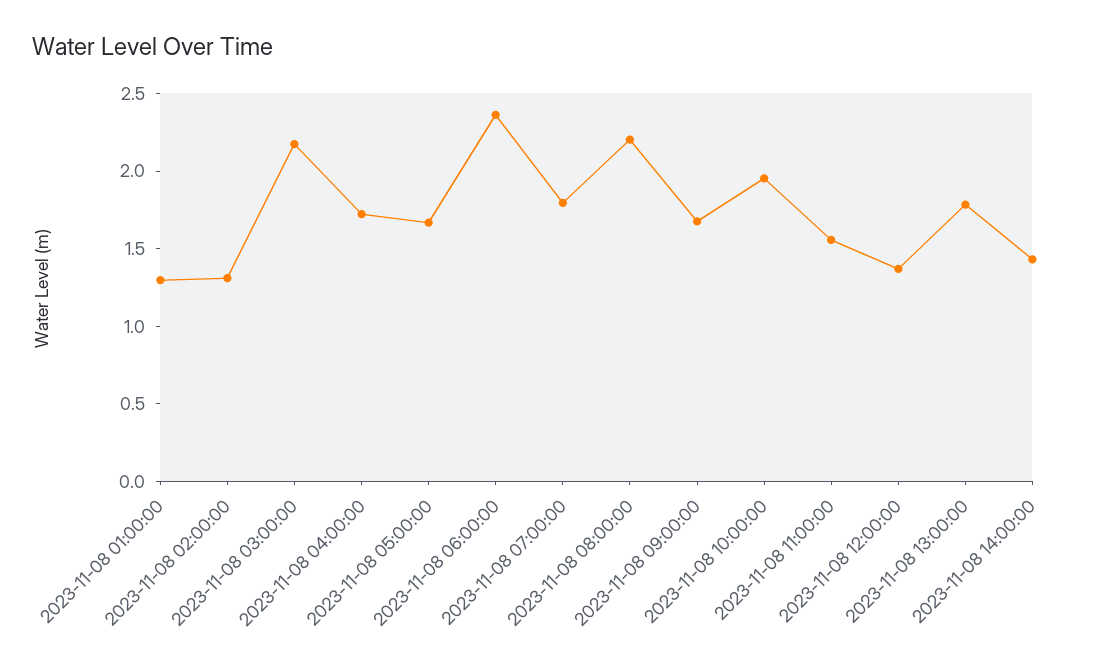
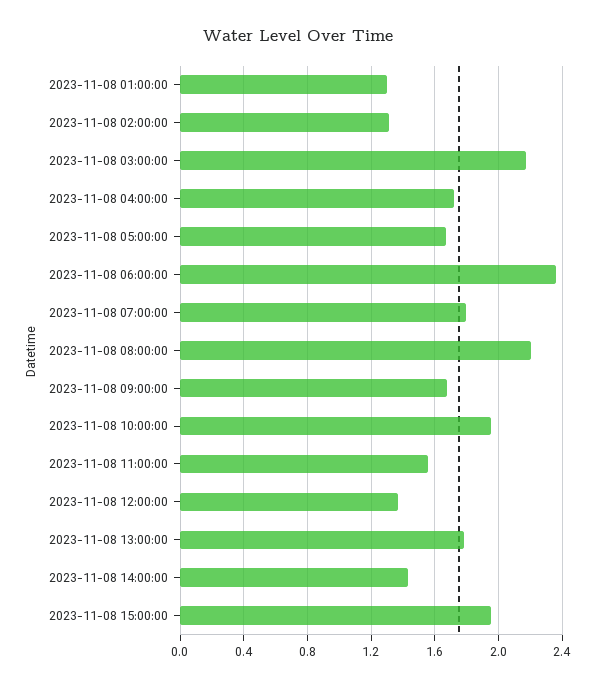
2023-11-08 15:00:00: none -> 1.95

